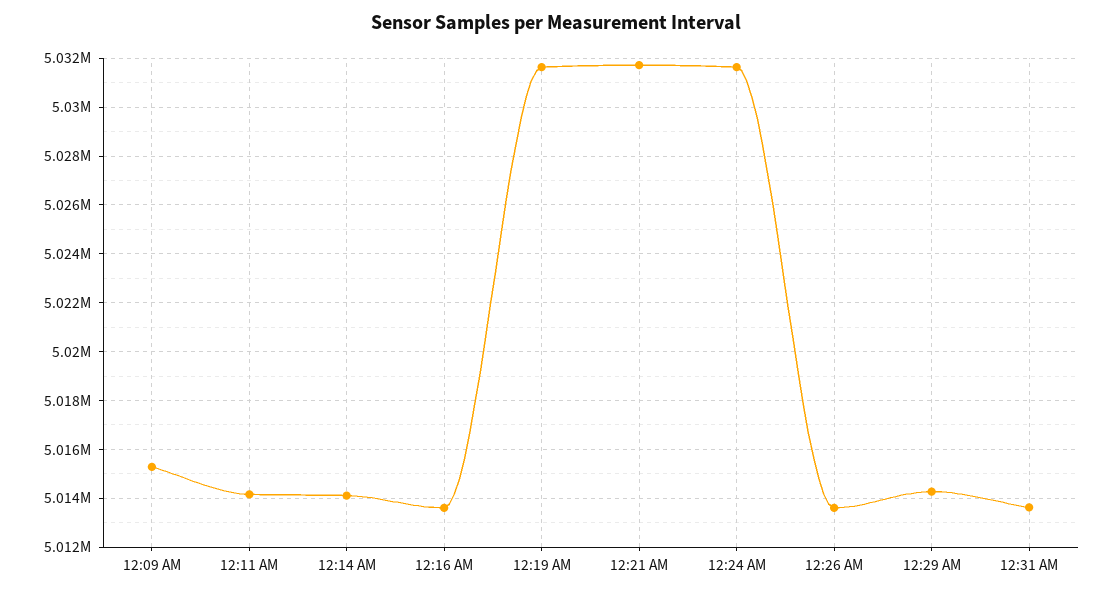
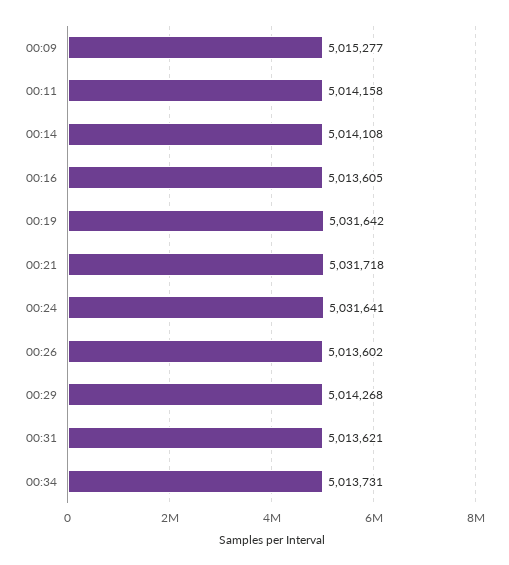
00:34: none -> 5013731

